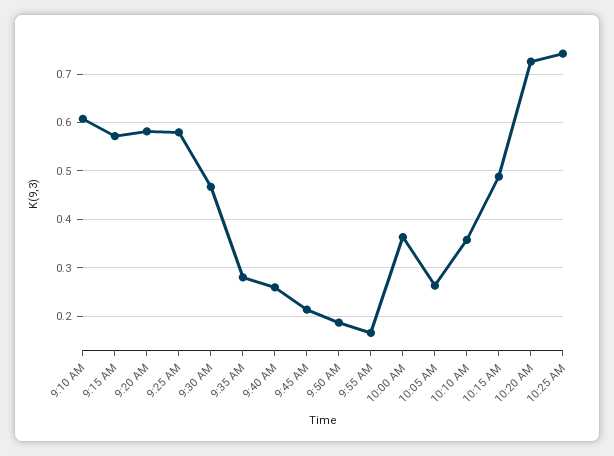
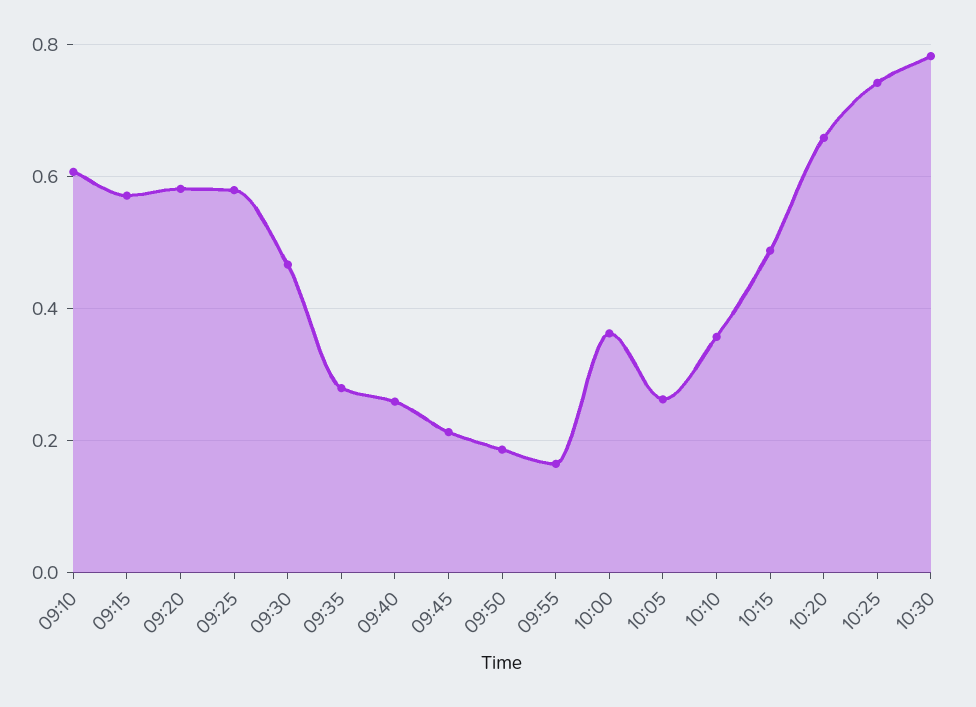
10:20 AM: 0.72 -> 0.66
10:30: none -> 0.78

